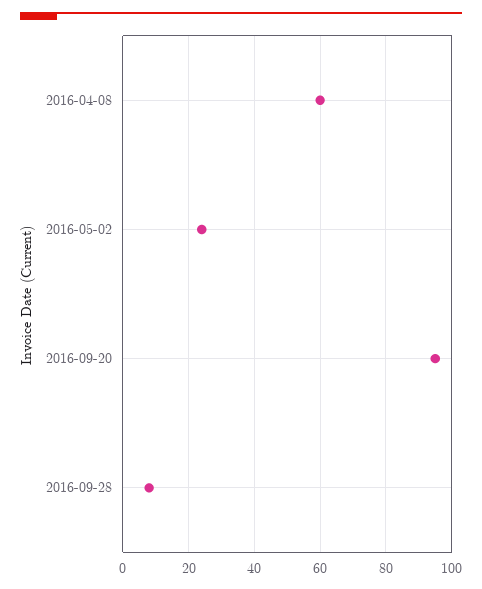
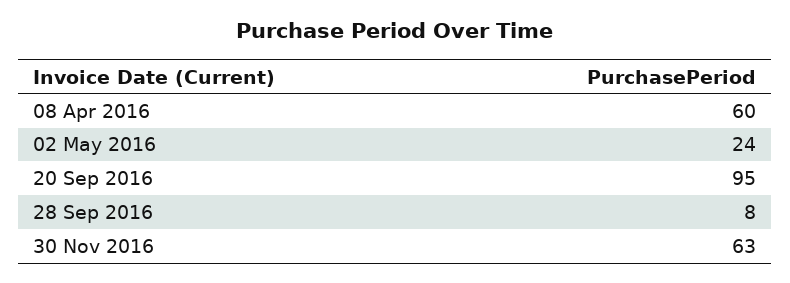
30 Nov 2016: none -> 63

